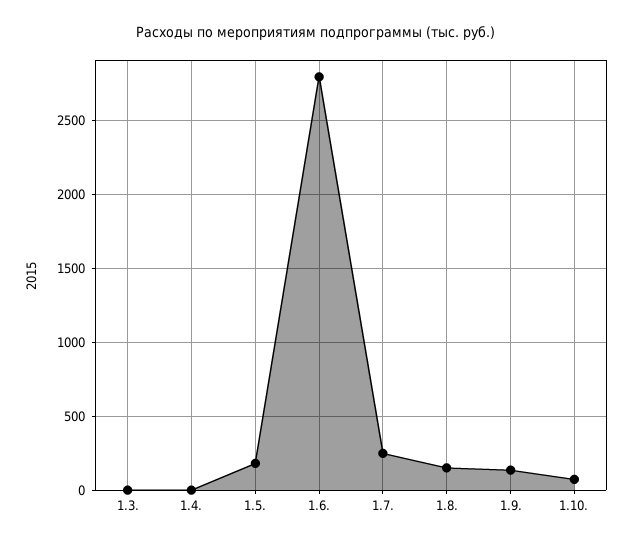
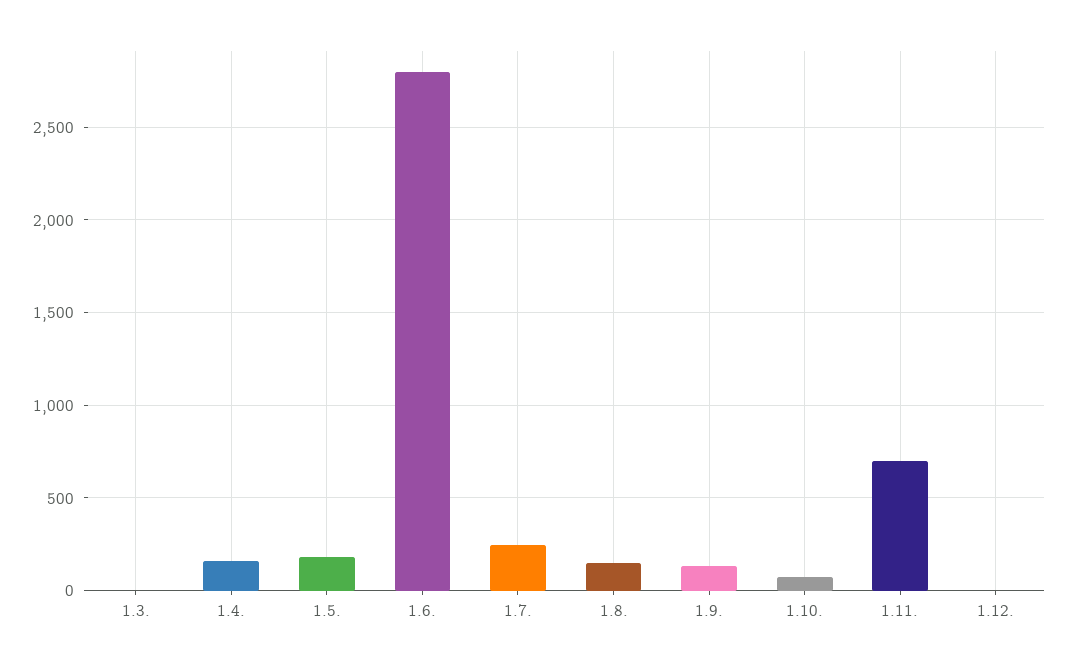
1.4.: 0 -> 150
1.11.: none -> 700
1.12.: none -> 0

